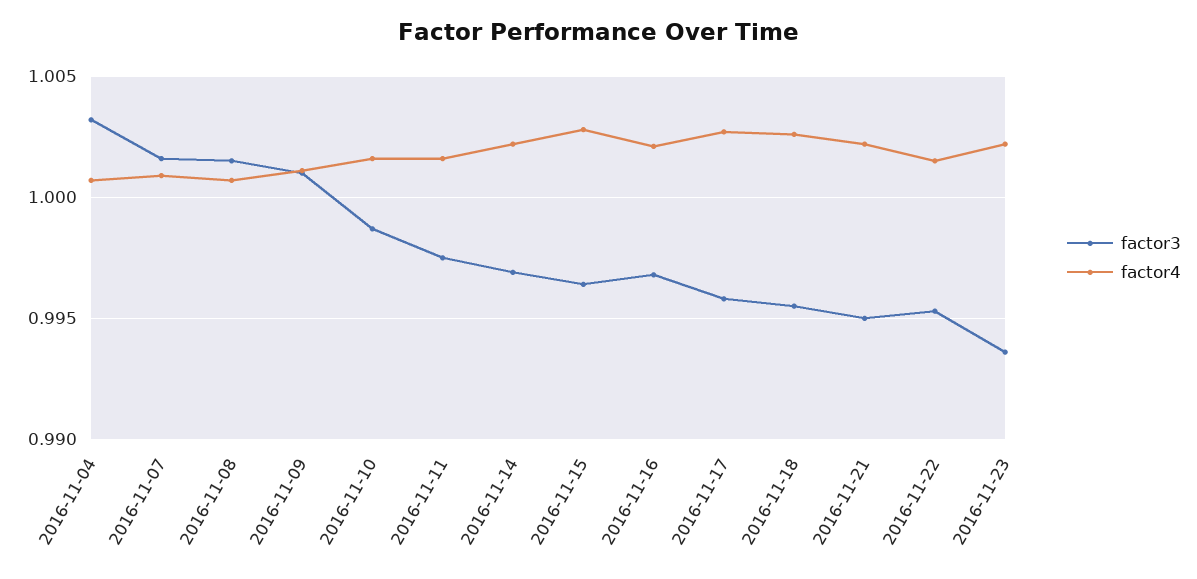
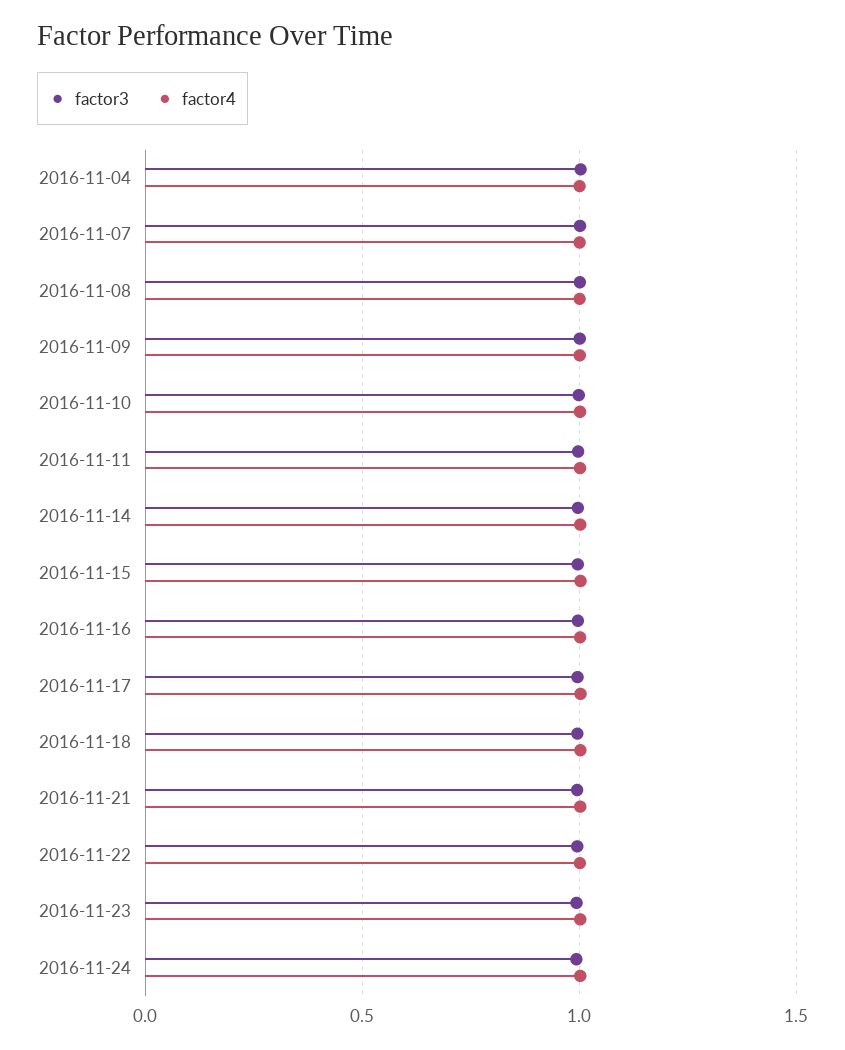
factor3, 2016-11-24: none -> 1
factor4, 2016-11-24: none -> 1

